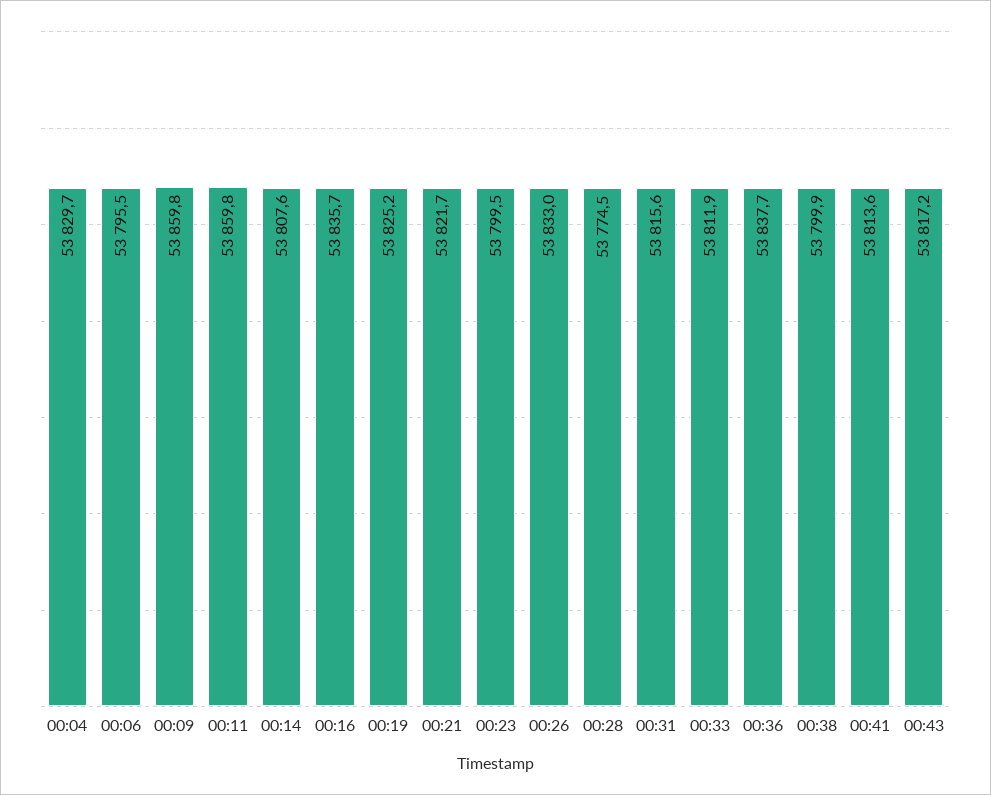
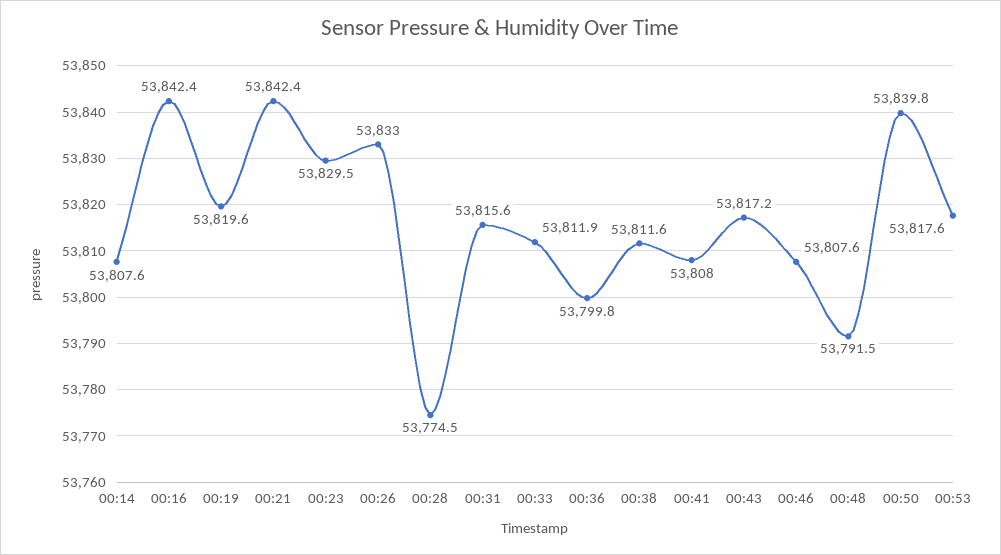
00:04: 53829.7 -> none
00:06: 53795.5 -> none
00:09: 53859.8 -> none
00:11: 53859.8 -> none
00:16: 53835.7 -> 53842.4
00:19: 53825.2 -> 53819.6
00:21: 53821.7 -> 53842.4
00:23: 53799.5 -> 53829.5
00:36: 53837.7 -> 53799.8
00:38: 53799.9 -> 53811.6
00:41: 53813.6 -> 53808
00:46: none -> 53807.6
00:48: none -> 53791.5
00:50: none -> 53839.8
00:53: none -> 53817.6

